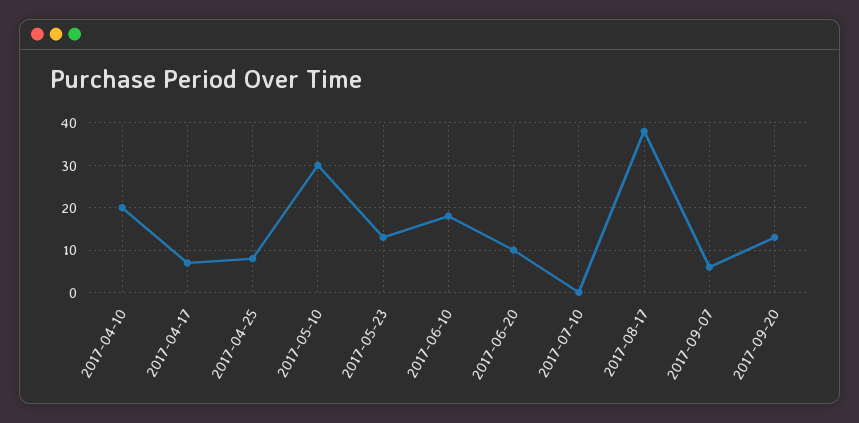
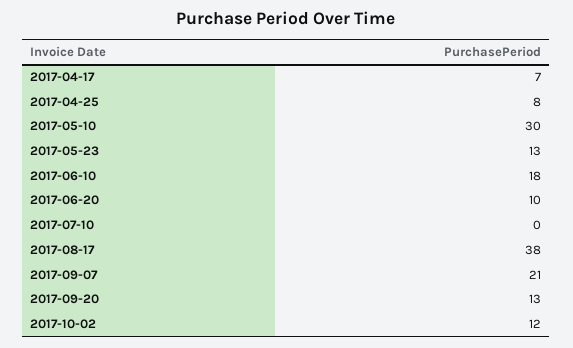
2017-04-10: 20 -> none
2017-09-07: 5 -> 21
2017-10-02: none -> 12

